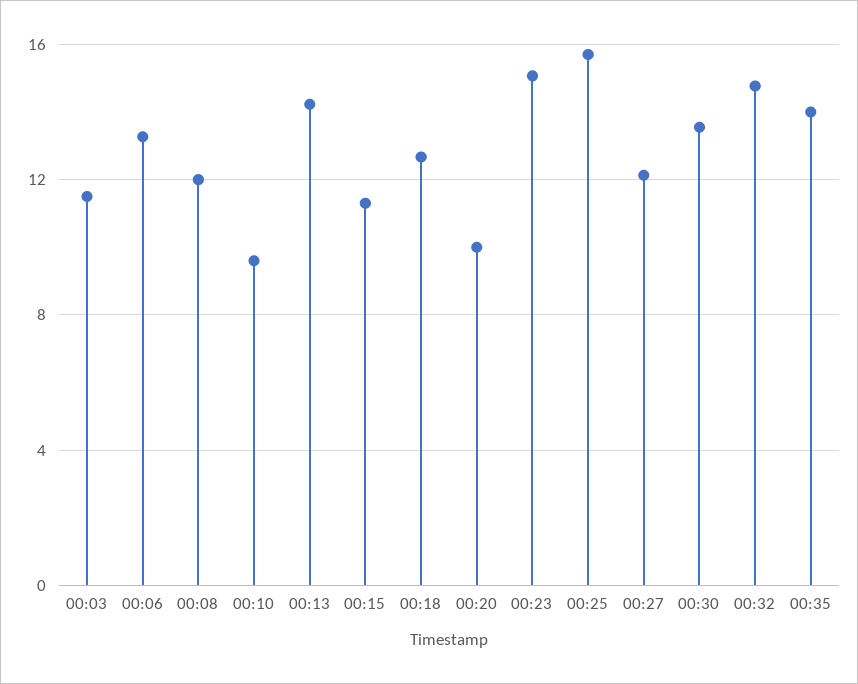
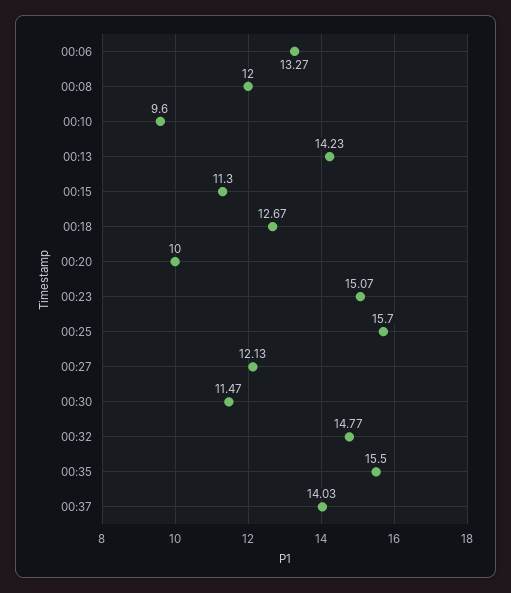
00:03: 11.5 -> none
00:30: 13.5 -> 11.47
00:35: 14 -> 15.5
00:37: none -> 14.03

